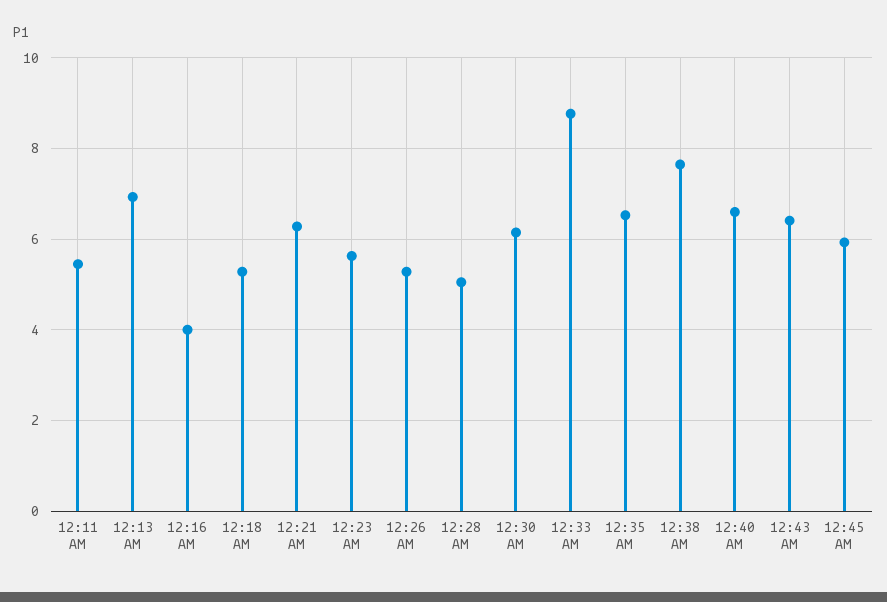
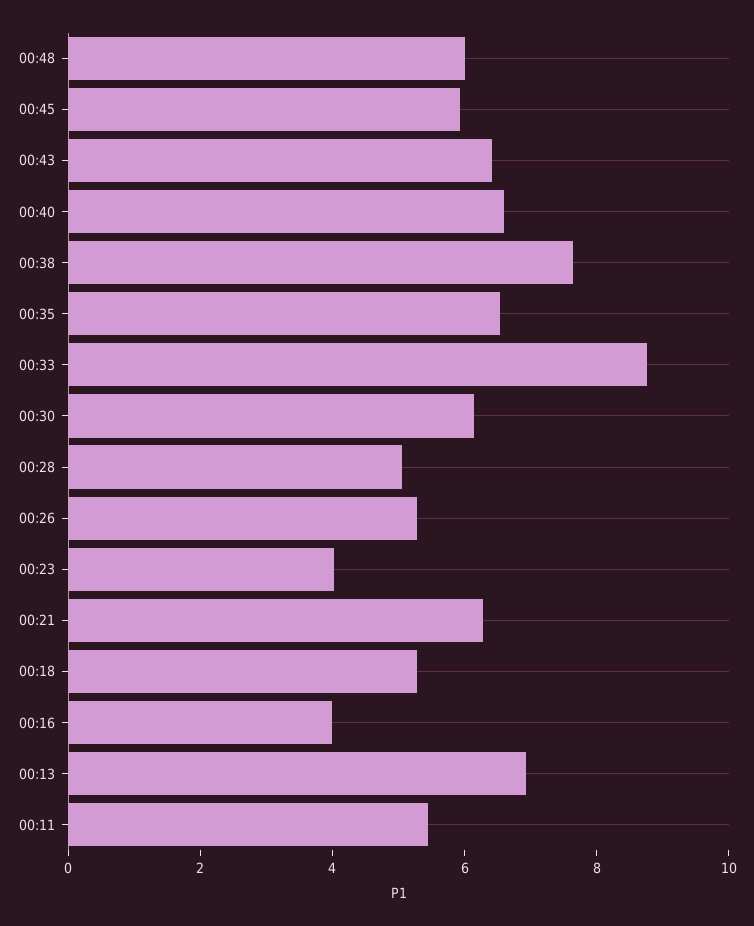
12:23 AM: 5.6 -> 4
00:48: none -> 6

